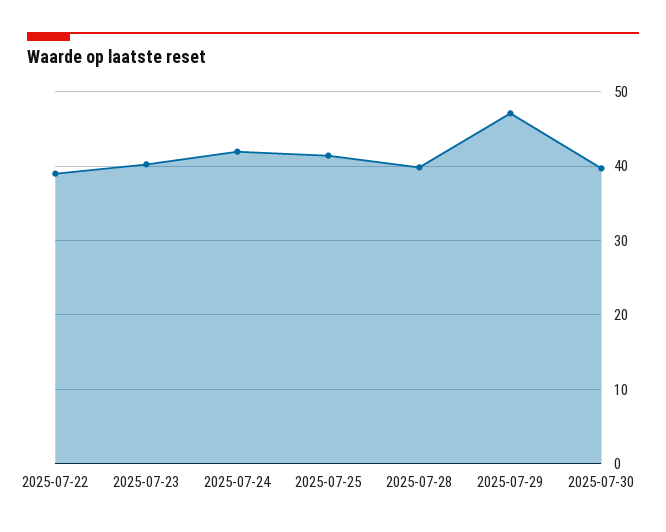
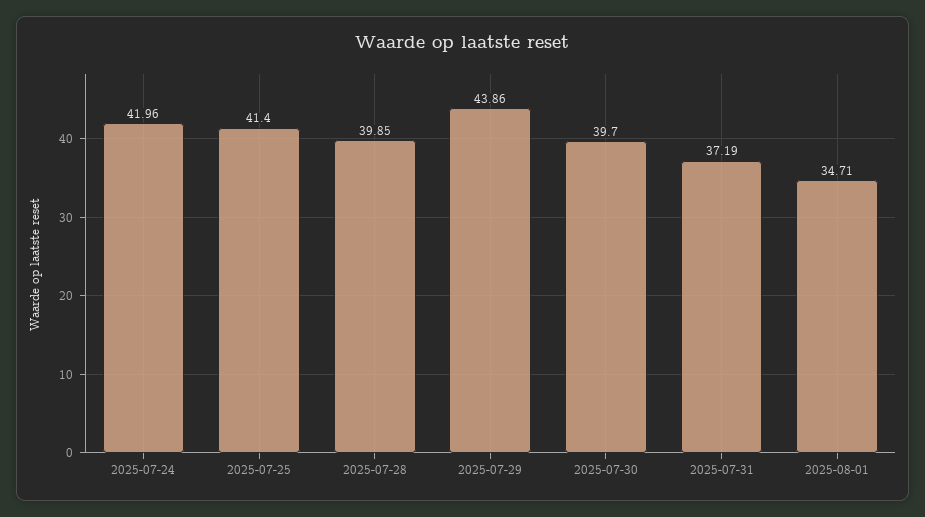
2025-07-22: 39 -> none
2025-07-23: 40 -> none
2025-07-29: 47 -> 43.86
2025-07-31: none -> 37.19
2025-08-01: none -> 34.71

